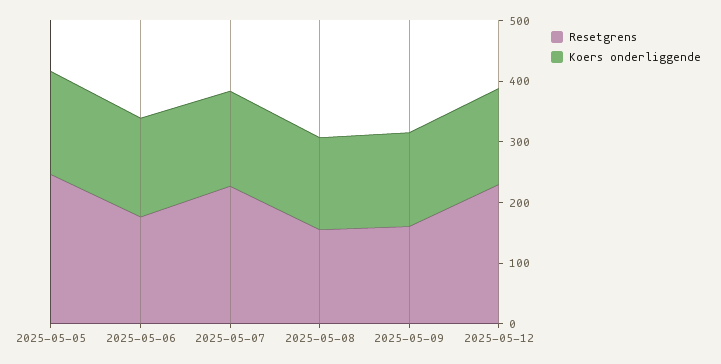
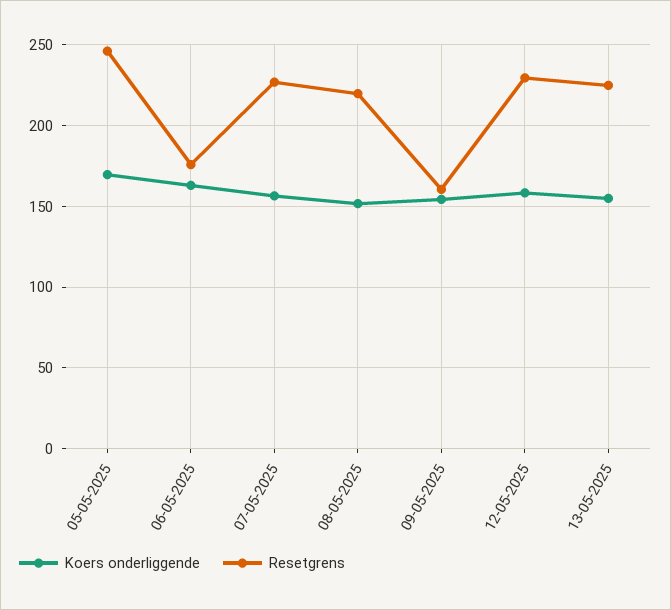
Resetgrens, 2025-05-08: 160 -> 220
Koers onderliggende, 13-05-2025: none -> 155
Resetgrens, 13-05-2025: none -> 225

